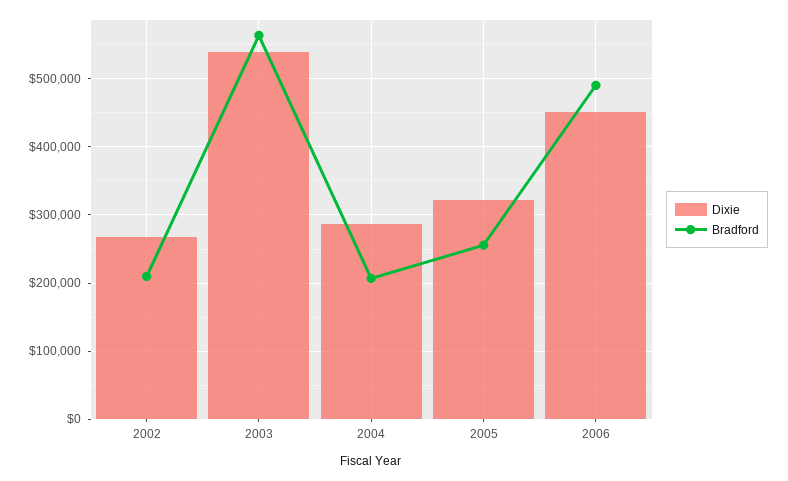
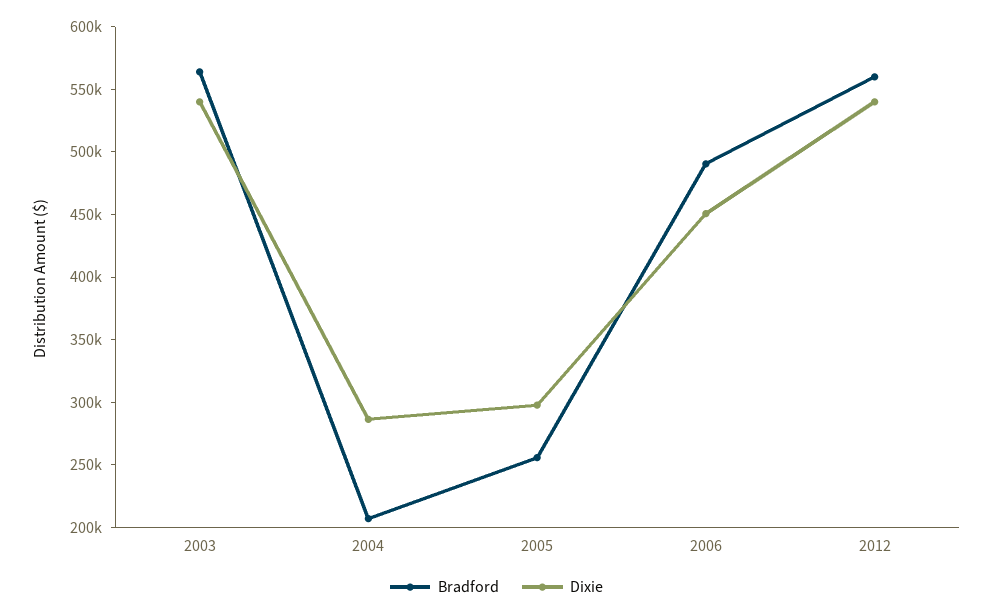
Dixie, 2002: 270000 -> none
Bradford, 2002: 210000 -> none
Dixie, 2005: 320000 -> 300000
Bradford, 2012: none -> 560000
Dixie, 2012: none -> 540000

